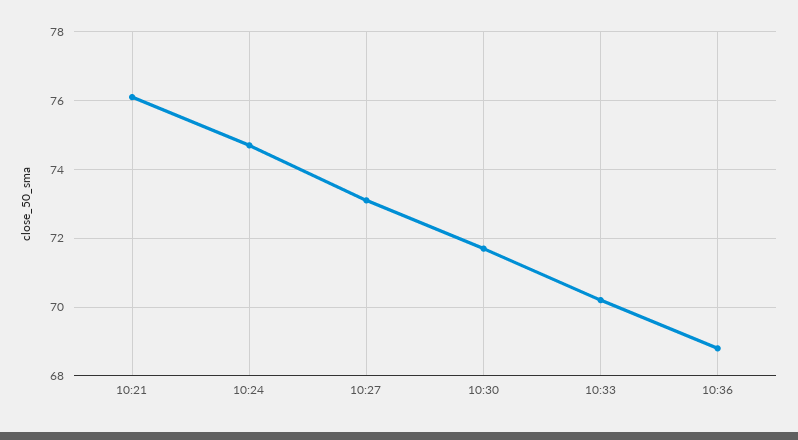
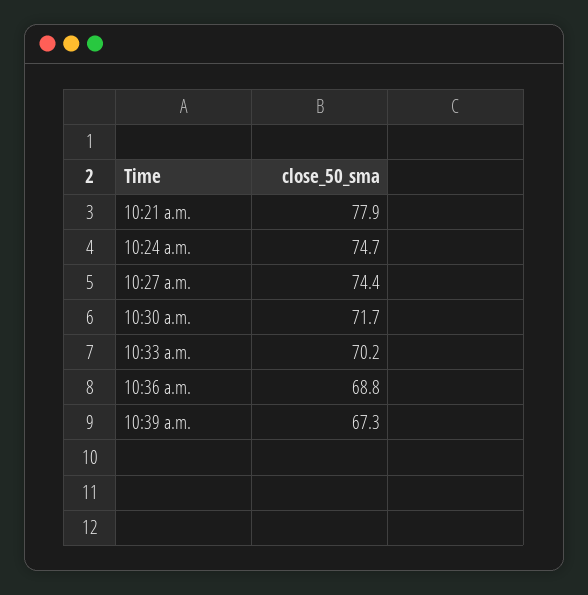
10:21: 76 -> 77.9
10:27: 73 -> 74.4
10:39 a.m.: none -> 67.3

